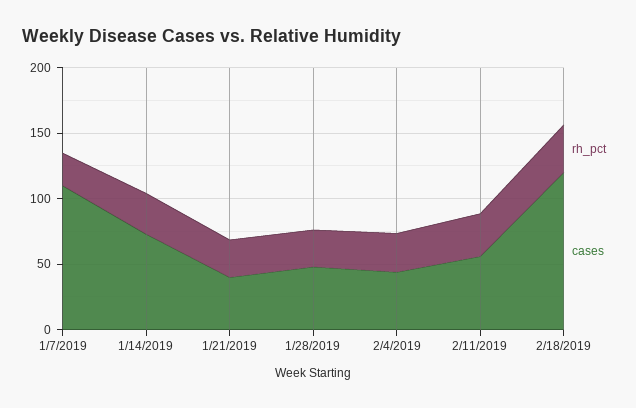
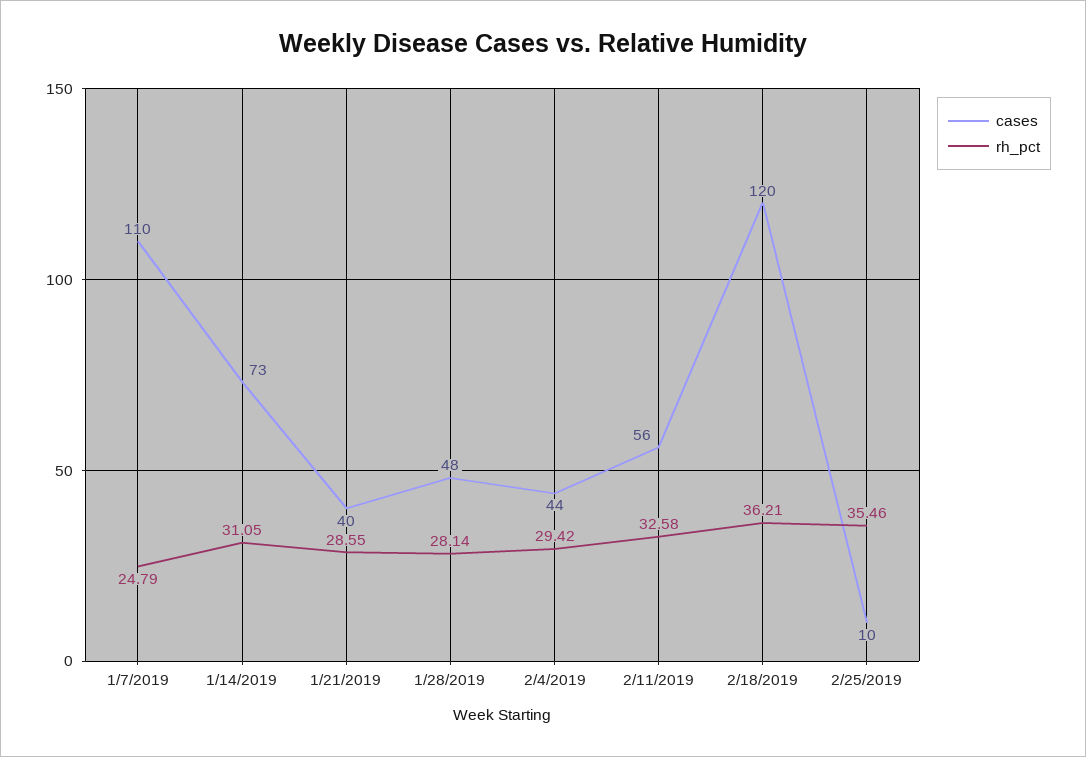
cases, 2/25/2019: none -> 10
rh_pct, 2/25/2019: none -> 35.46

